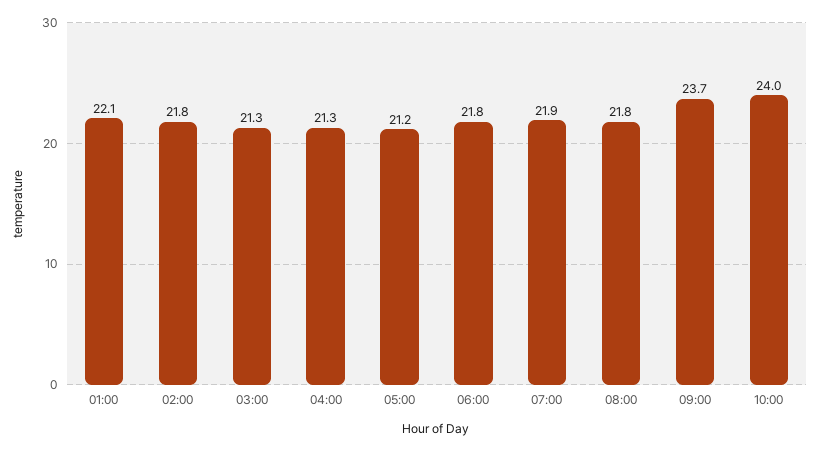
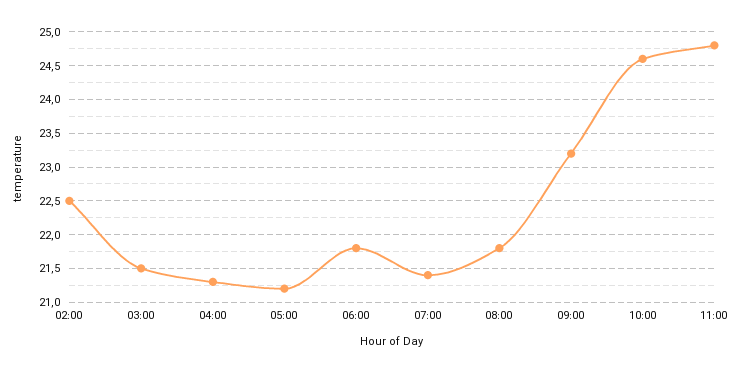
01:00: 22.1 -> none
02:00: 21.8 -> 22.5
03:00: 21.3 -> 21.5
07:00: 21.9 -> 21.4
09:00: 23.7 -> 23.2
10:00: 24 -> 24.6
11:00: none -> 24.8

